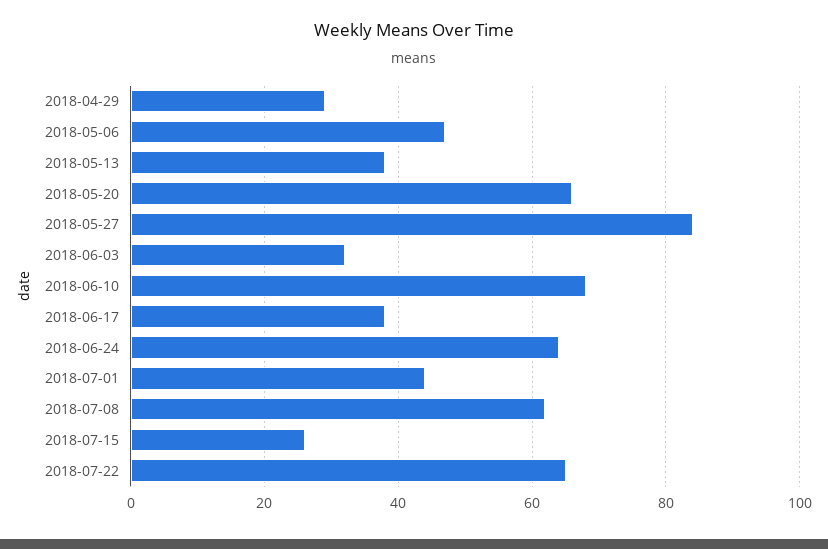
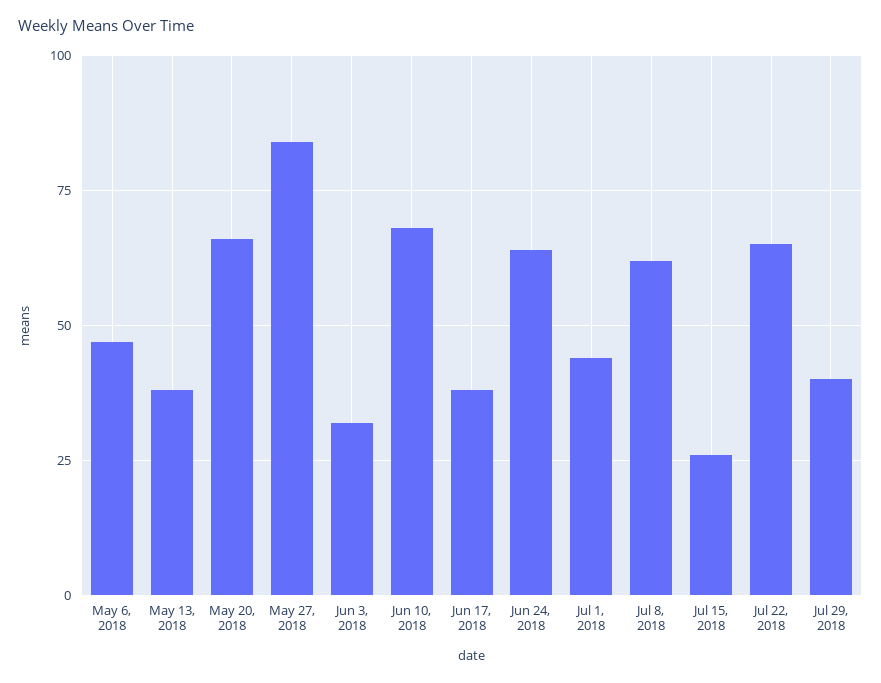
2018-04-29: 30 -> none
Jul 29, 2018: none -> 40

